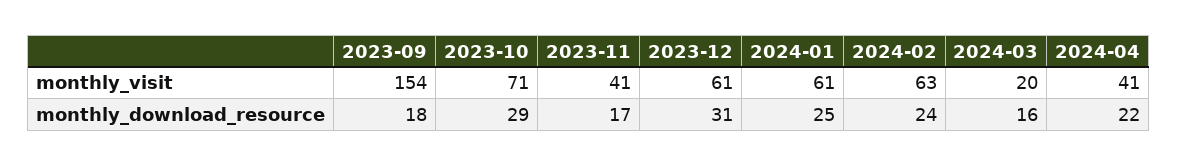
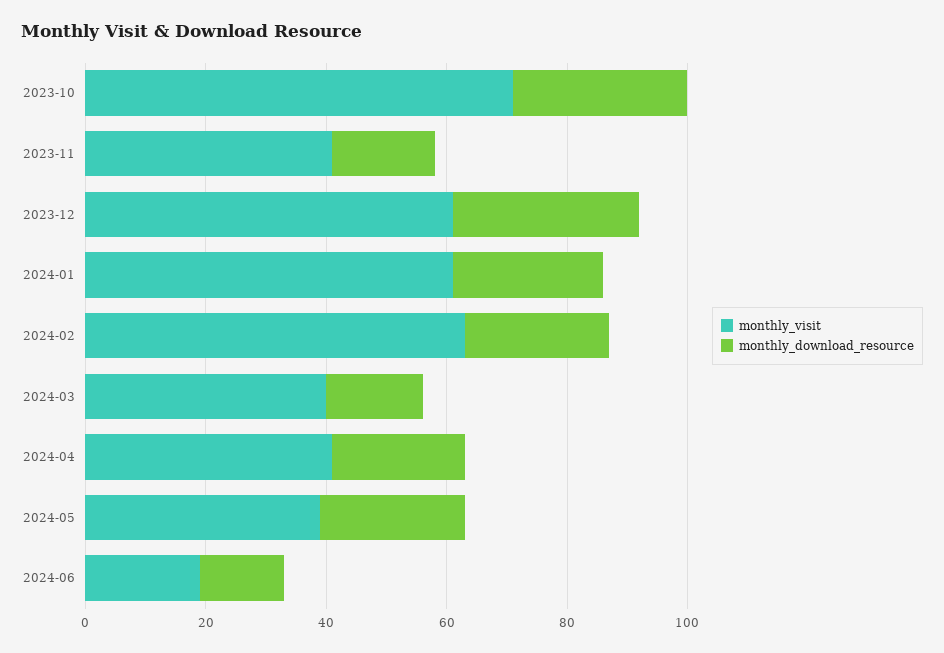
monthly_visit, 2023-09: 154 -> none
monthly_visit, 2024-03: 20 -> 40
monthly_download_resource, 2023-09: 18 -> none
monthly_visit, 2024-05: none -> 40
monthly_download_resource, 2024-05: none -> 25
monthly_visit, 2024-06: none -> 20
monthly_download_resource, 2024-06: none -> 15

